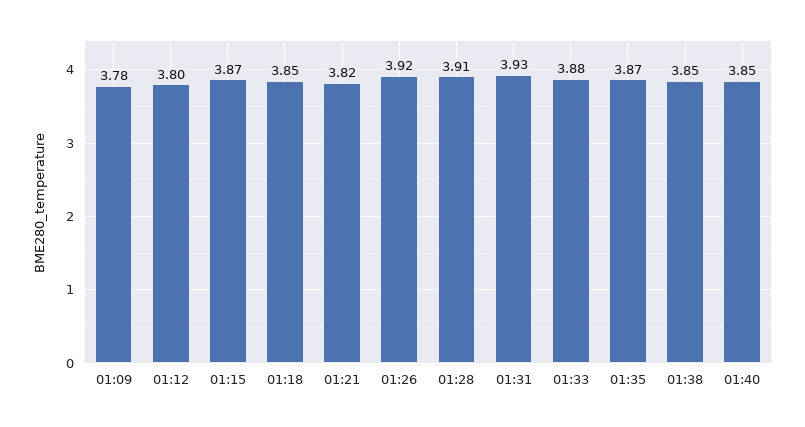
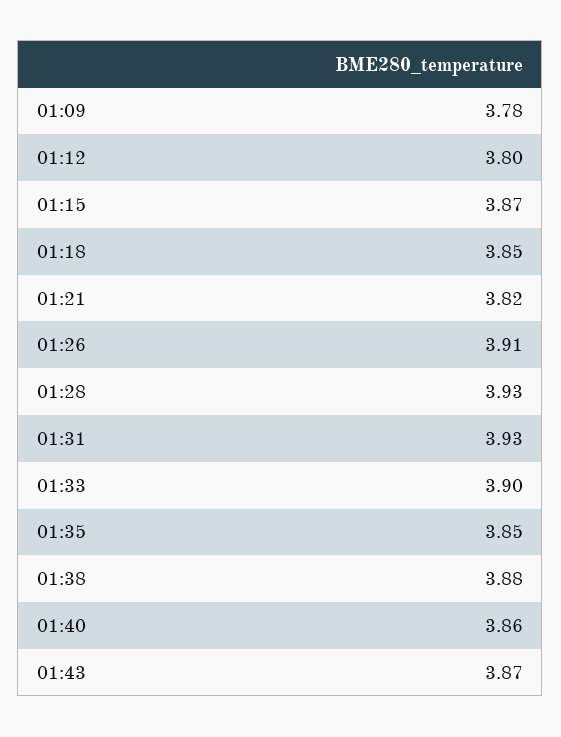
01:26: 3.92 -> 3.91
01:28: 3.91 -> 3.93
01:33: 3.88 -> 3.9
01:35: 3.87 -> 3.85
01:38: 3.85 -> 3.88
01:40: 3.85 -> 3.86
01:43: none -> 3.87

